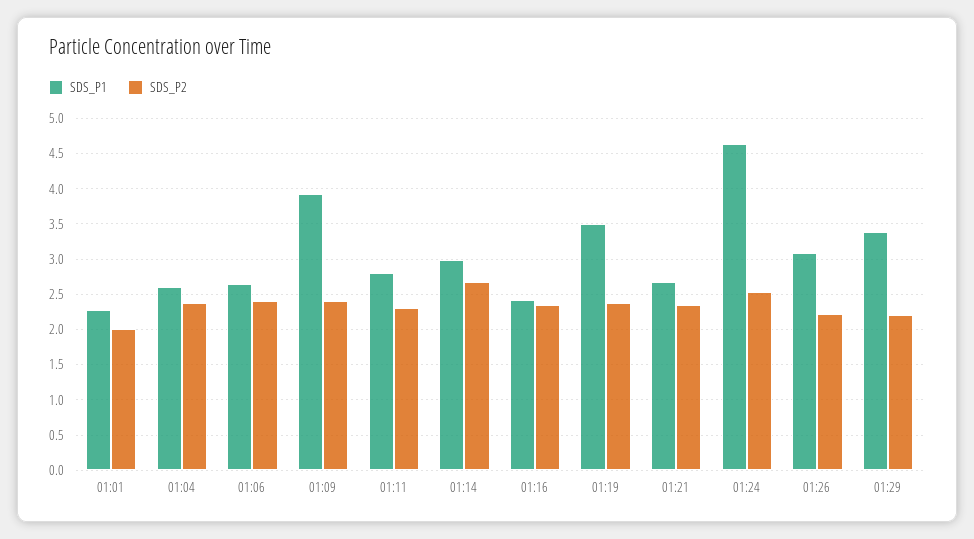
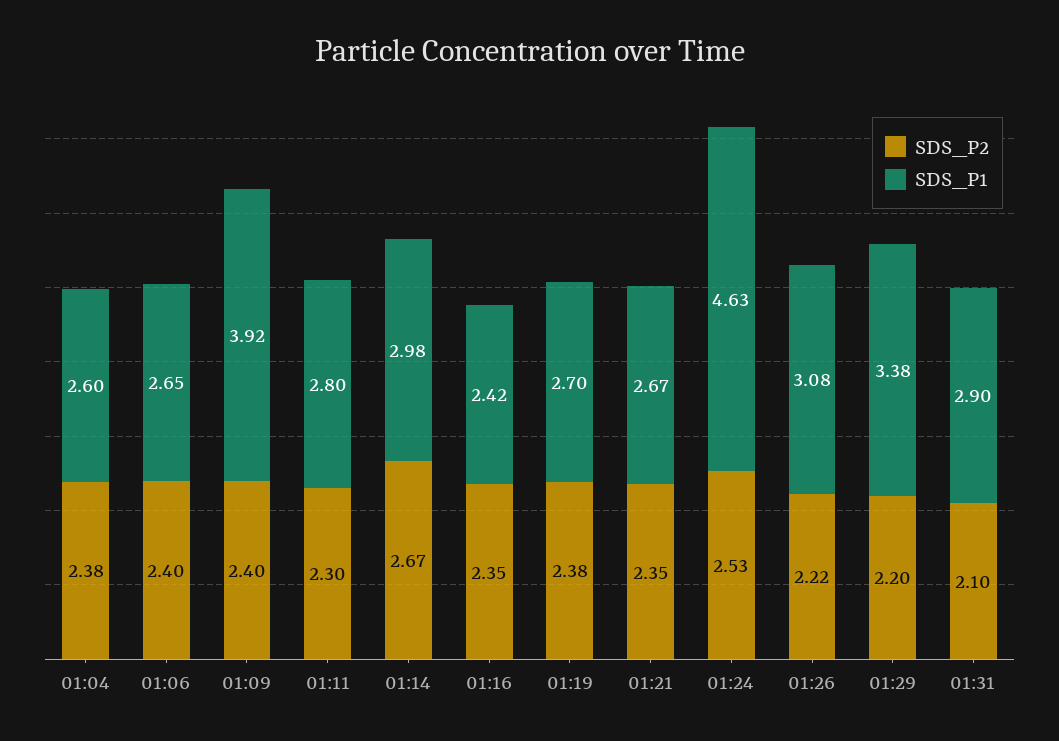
SDS_P1, 01:01: 2.3 -> none
SDS_P2, 01:01: 2 -> none
SDS_P1, 01:19: 3.5 -> 2.7
SDS_P2, 01:31: none -> 2.1
SDS_P1, 01:31: none -> 2.9

